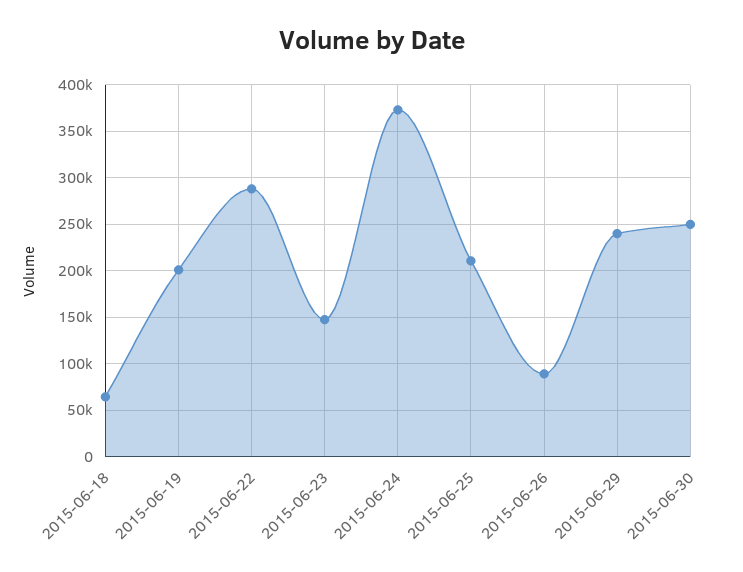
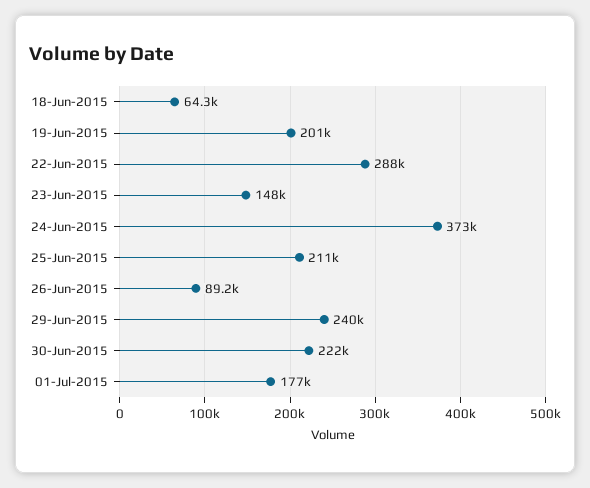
2015-06-30: 250000 -> 222000
01-Jul-2015: none -> 177000

